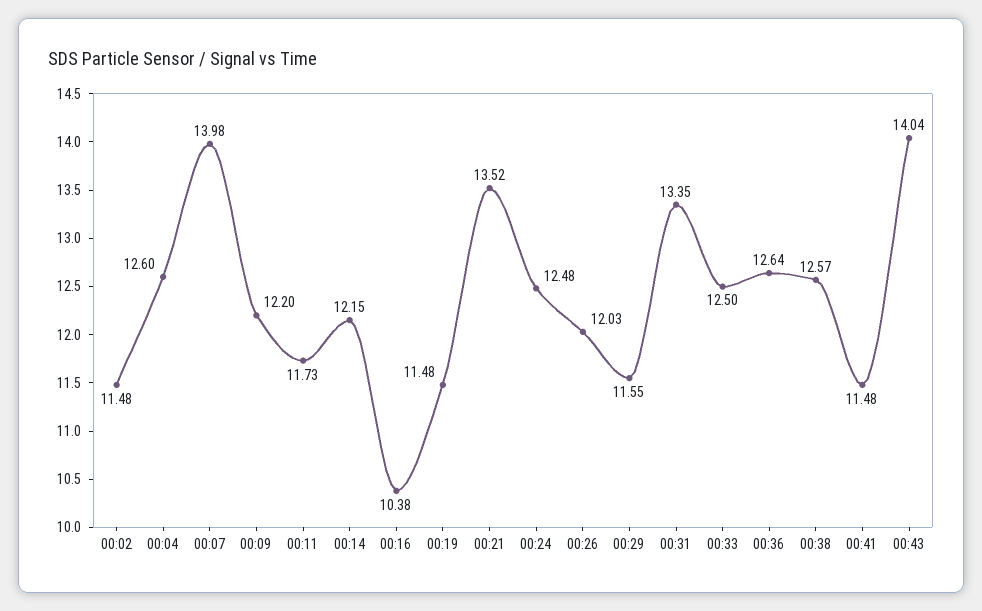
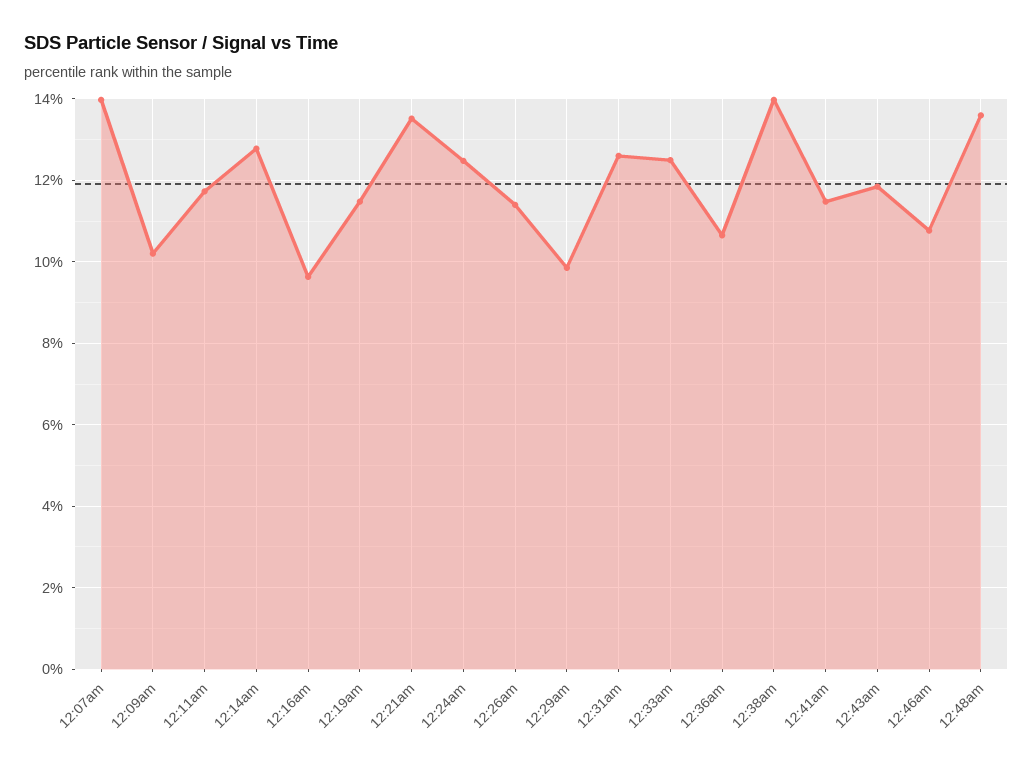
00:02: 11.48 -> none
00:04: 12.6 -> none
00:09: 12.2 -> 10.2
00:14: 12.15 -> 12.8
00:16: 10.38 -> 9.6
00:26: 12.03 -> 11.4
00:29: 11.55 -> 9.8
00:31: 13.35 -> 12.6
00:36: 12.64 -> 10.6
00:38: 12.57 -> 14
00:43: 14.04 -> 11.8
12:46am: none -> 10.8
12:48am: none -> 13.6

